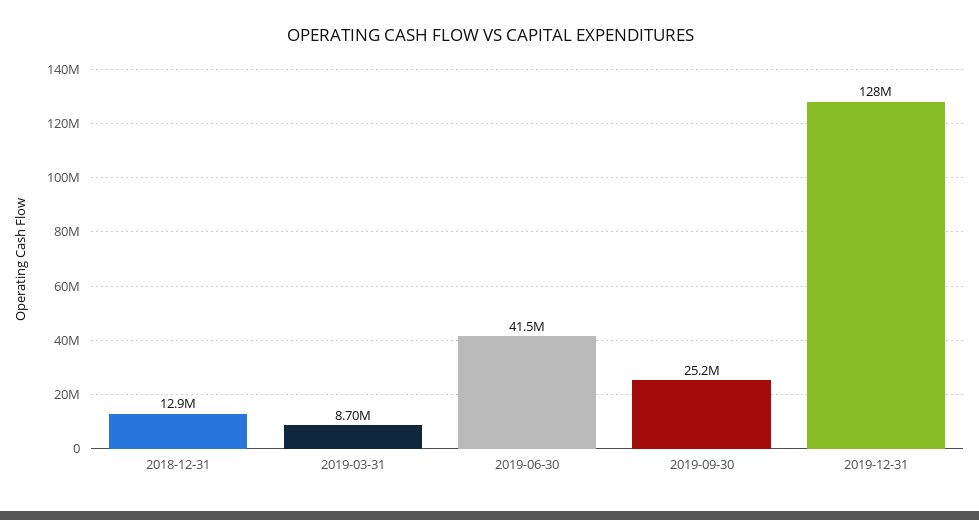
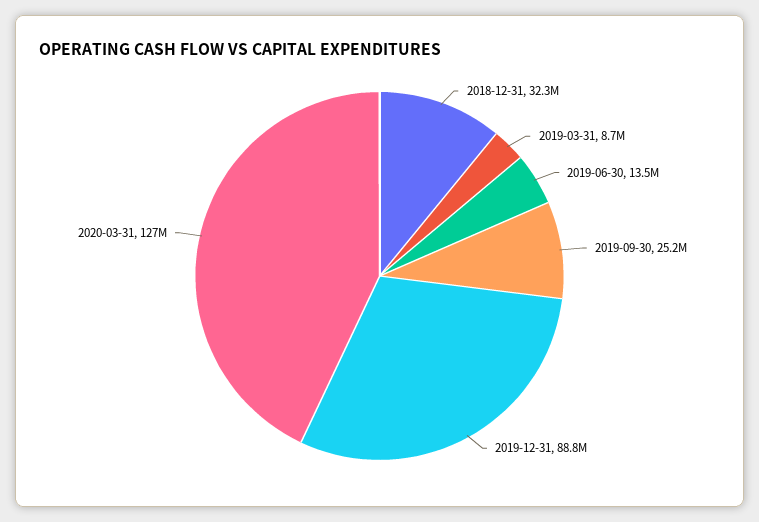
2018-12-31: 12900000 -> 32300000
2019-06-30: 41500000 -> 13500000
2019-12-31: 128000000 -> 88800000
2020-03-31: none -> 127000000

